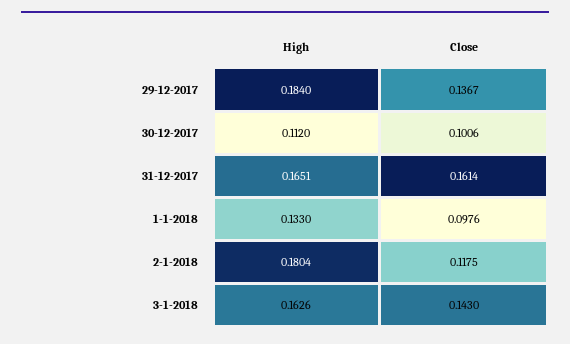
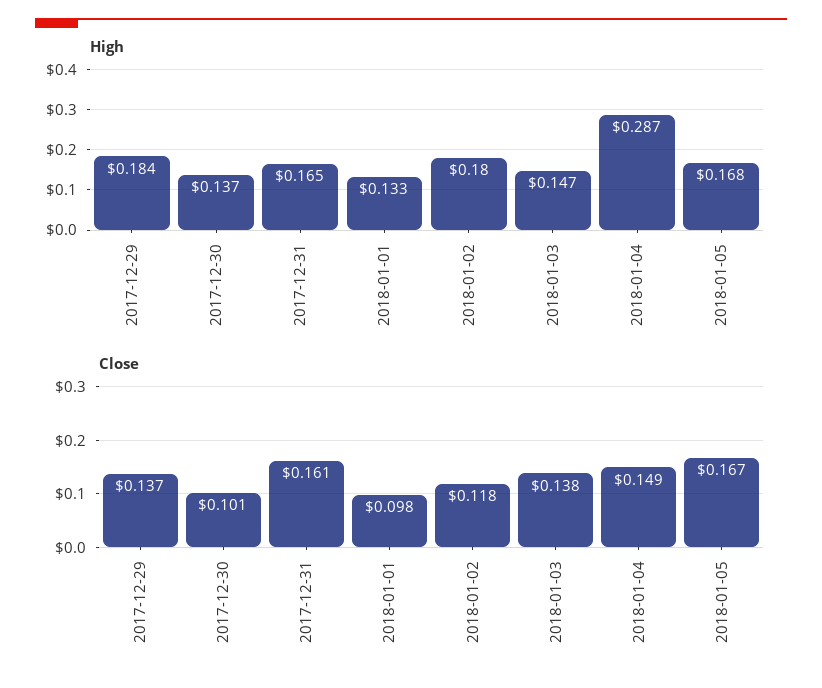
High, 30-12-2017: 0.112 -> 0.137
High, 3-1-2018: 0.1626 -> 0.147
Close, 3-1-2018: 0.143 -> 0.138
High, 2018-01-04: none -> 0.287
High, 2018-01-05: none -> 0.168
Close, 2018-01-04: none -> 0.149
Close, 2018-01-05: none -> 0.167

